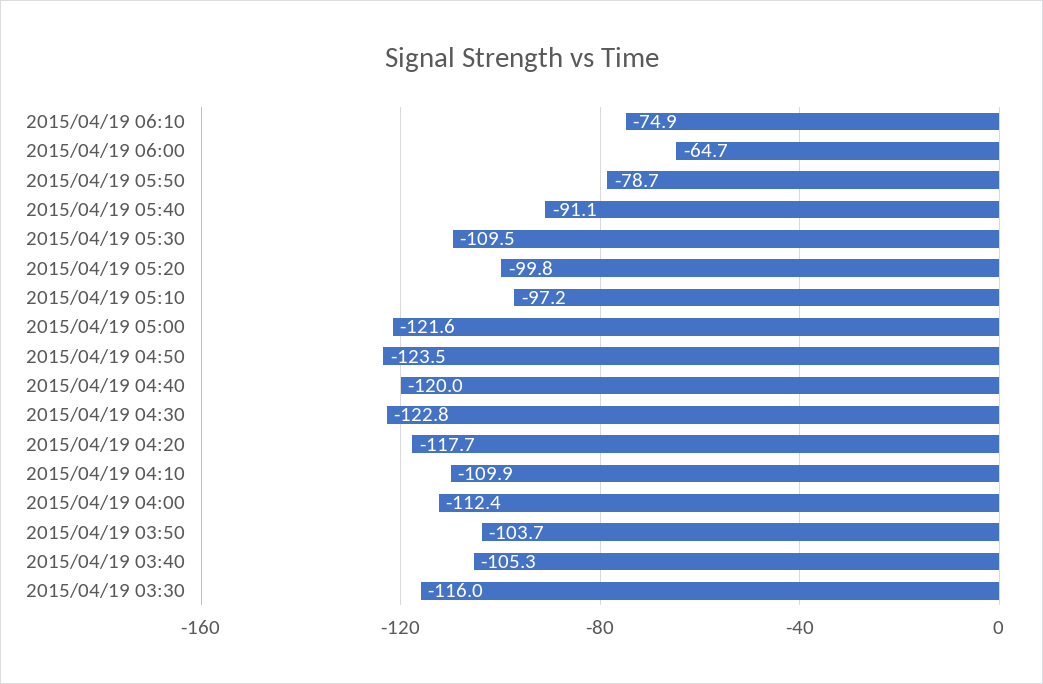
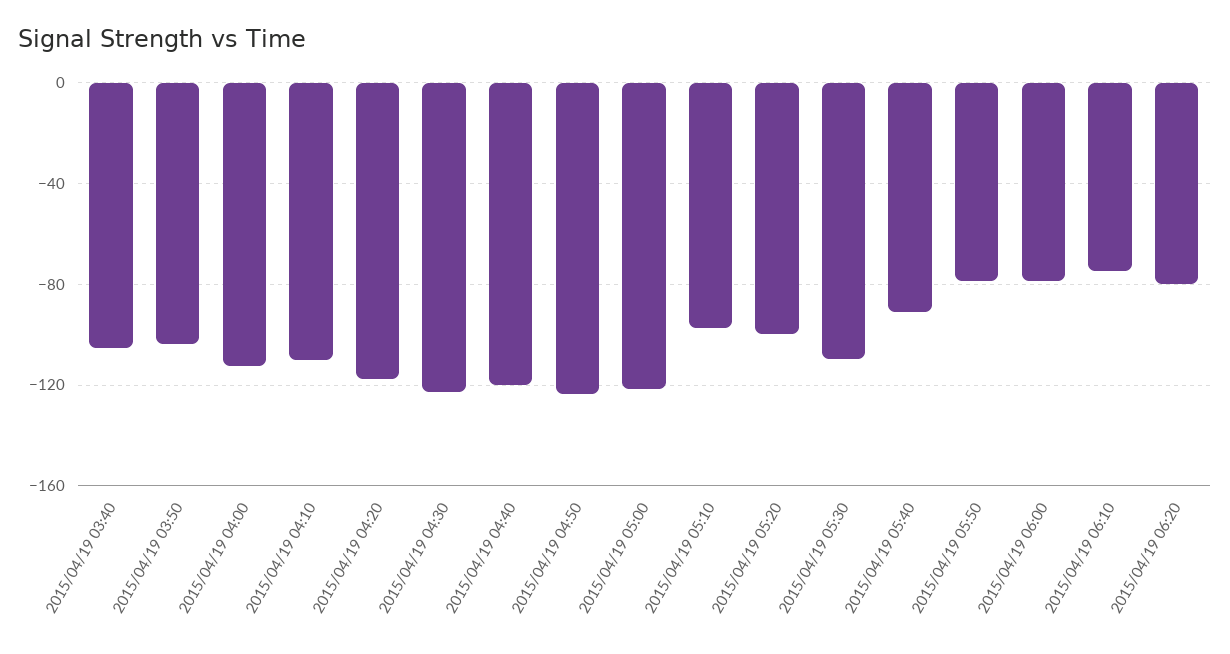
2015/04/19 06:00: -64.7 -> -80
2015/04/19 03:30: -116 -> none
2015/04/19 06:20: none -> -80

